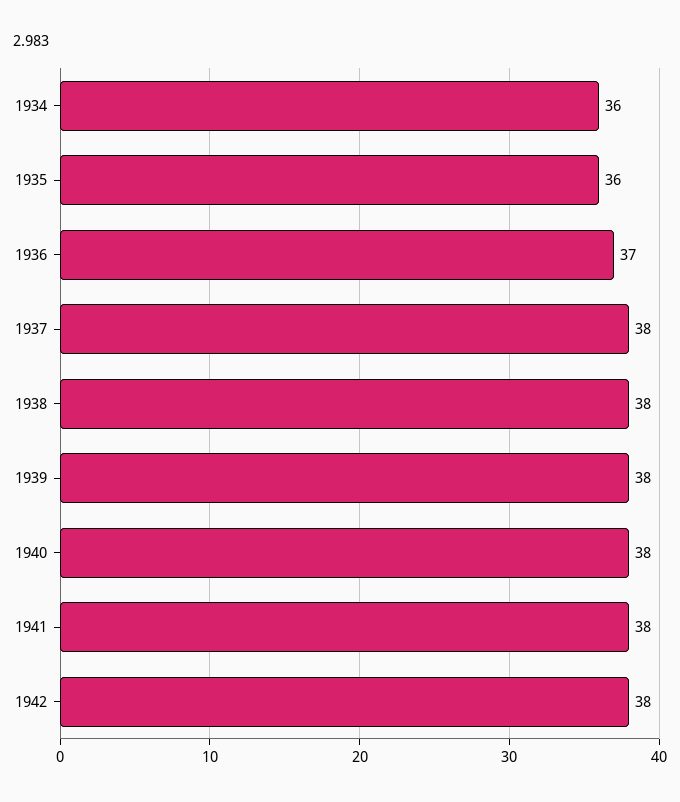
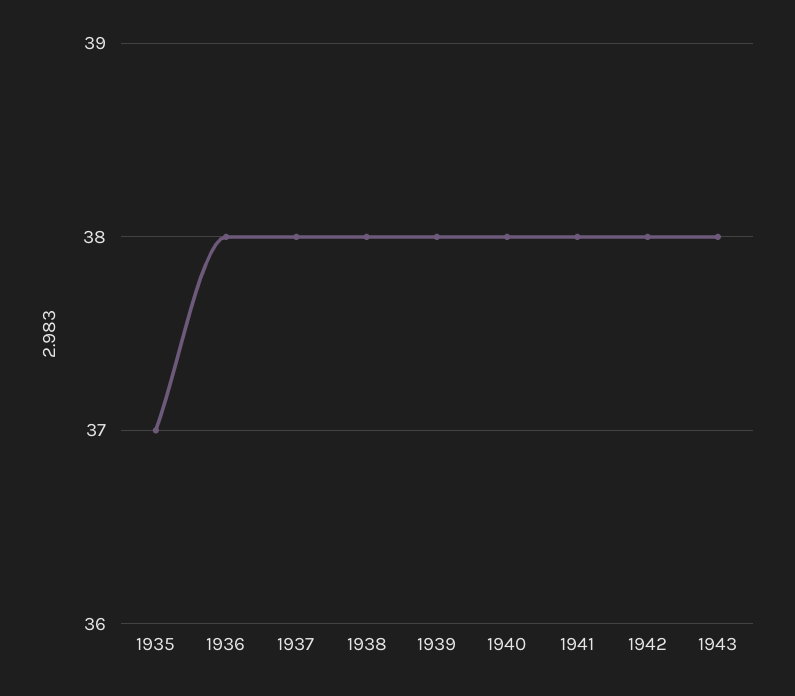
1934: 36 -> none
1935: 36 -> 37
1936: 37 -> 38
1943: none -> 38

